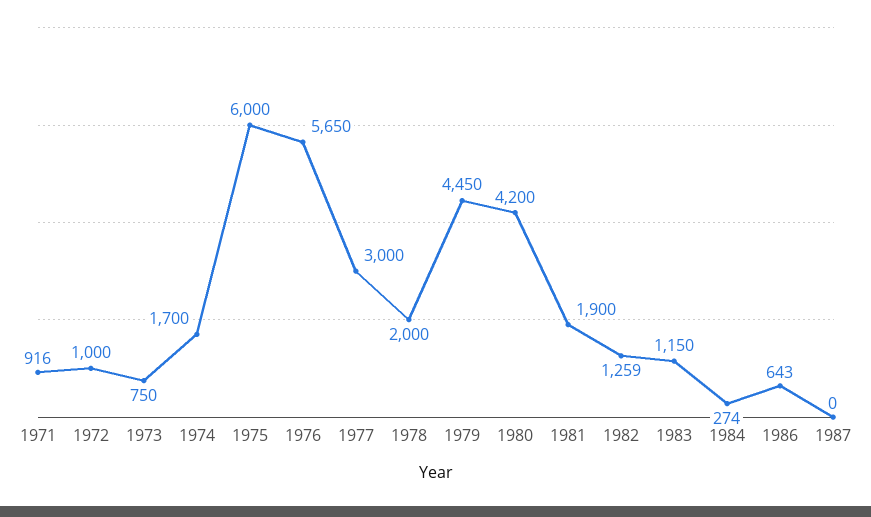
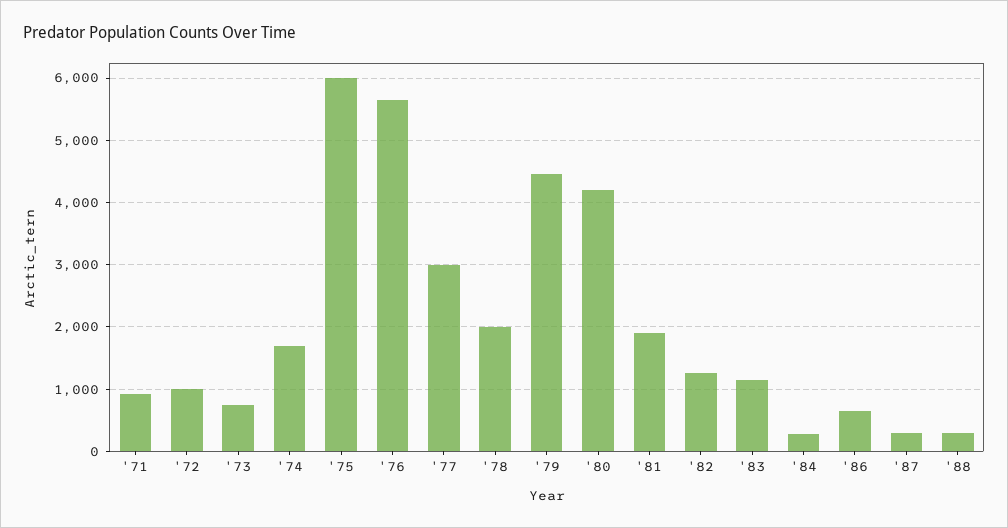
1987: 0 -> 300
'88: none -> 300

